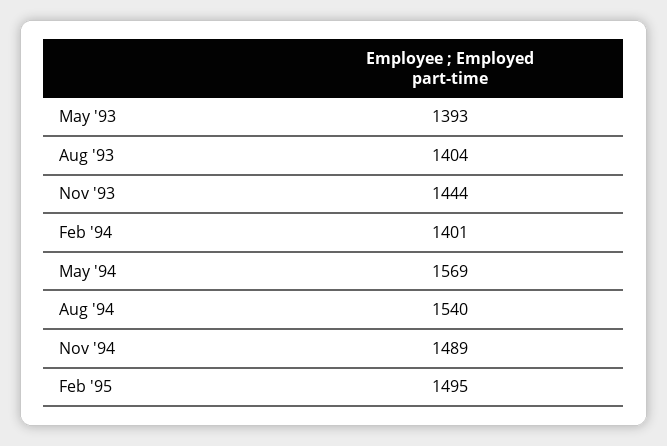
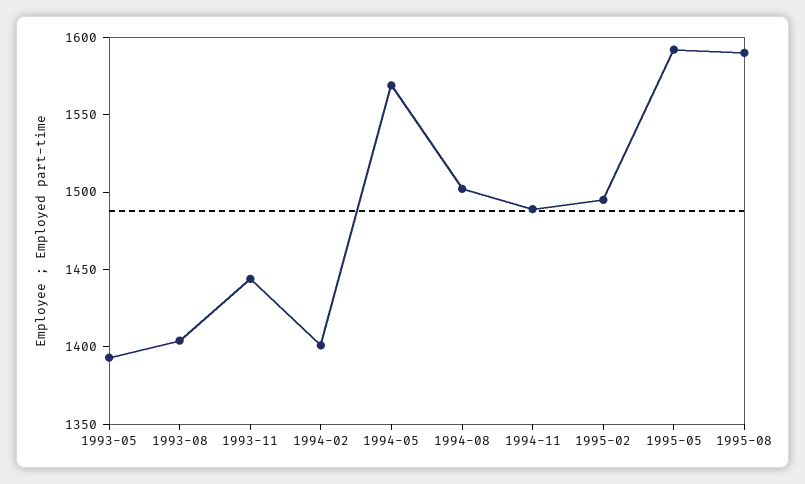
Aug '94: 1540 -> 1500
1995-05: none -> 1590
1995-08: none -> 1590

